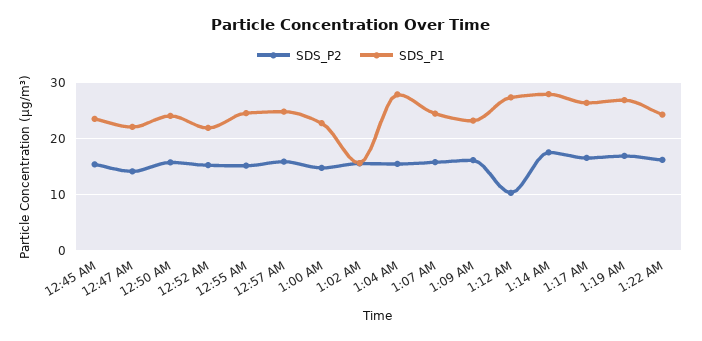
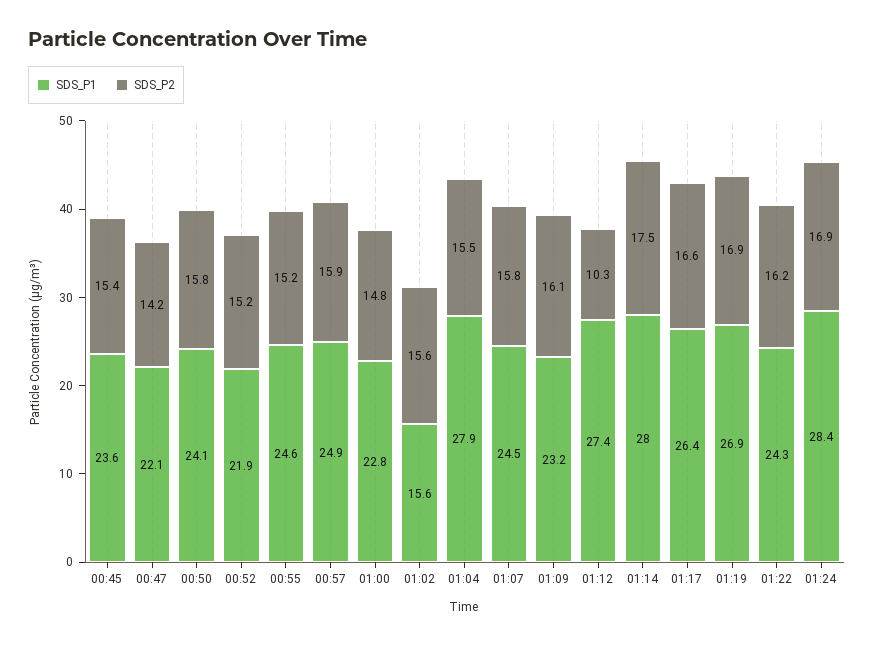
SDS_P1, 01:24: none -> 28.4
SDS_P2, 01:24: none -> 16.9

